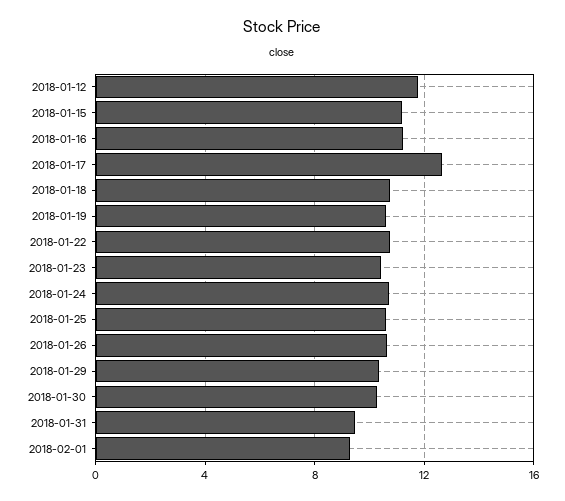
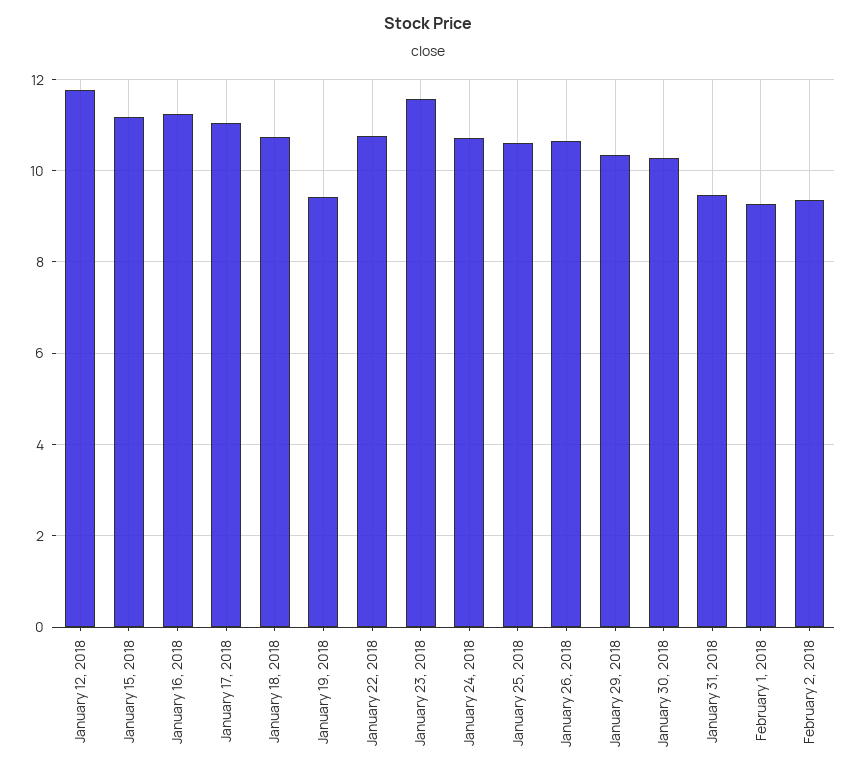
2018-01-17: 12.5 -> 11
2018-01-19: 10.5 -> 9.4
2018-01-23: 10.5 -> 11.6
February 2, 2018: none -> 9.4

